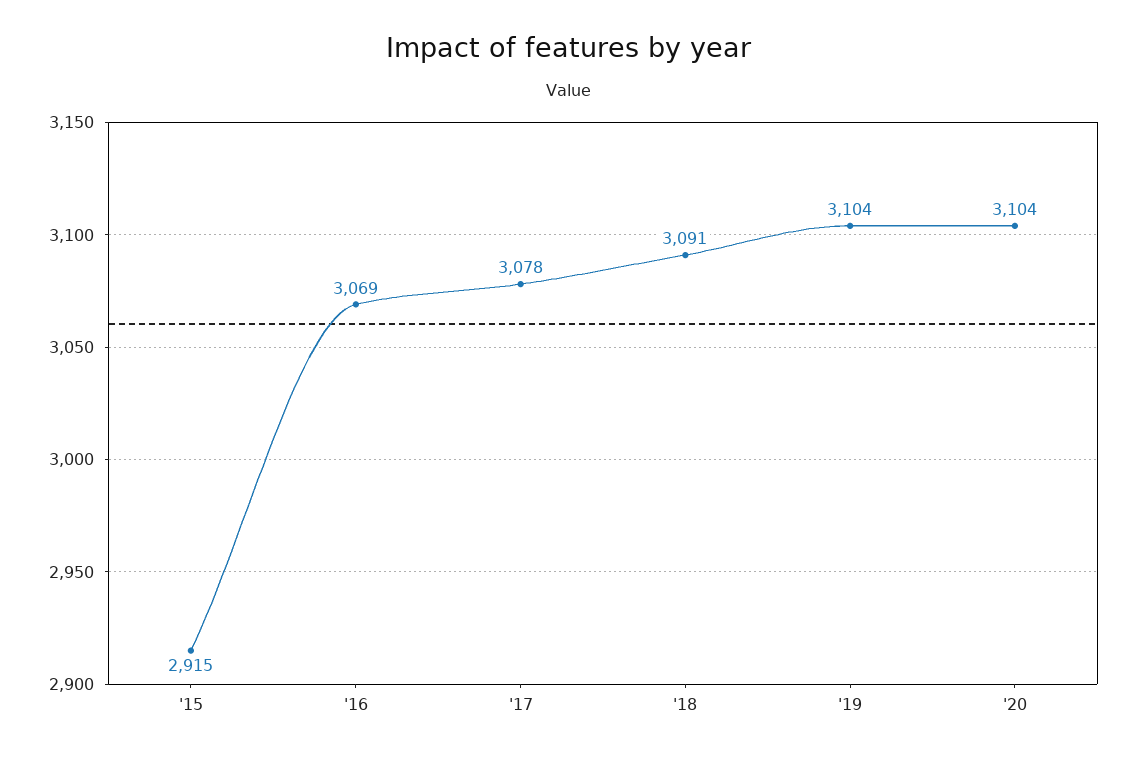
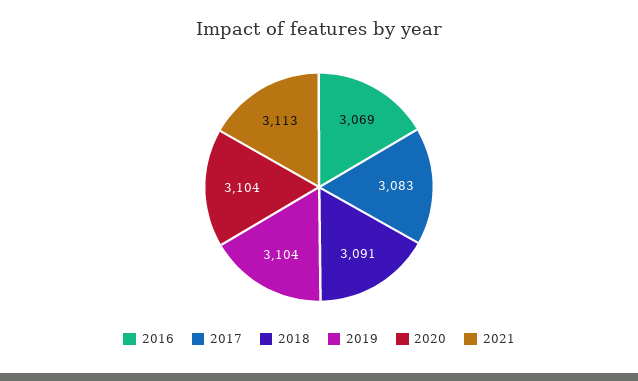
'15: 2915 -> none
'17: 3078 -> 3083
2021: none -> 3113

